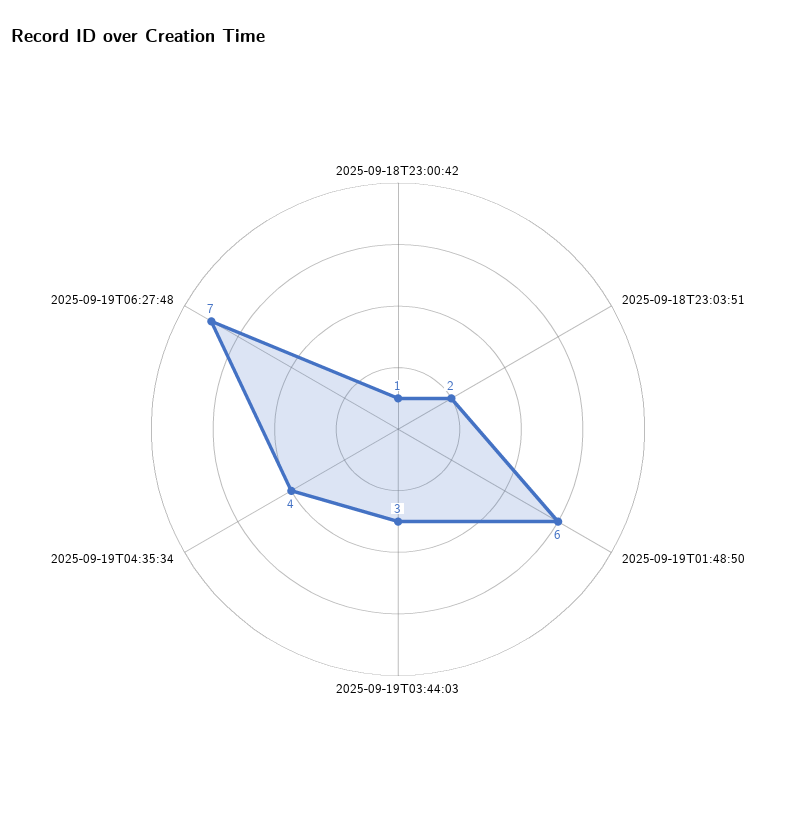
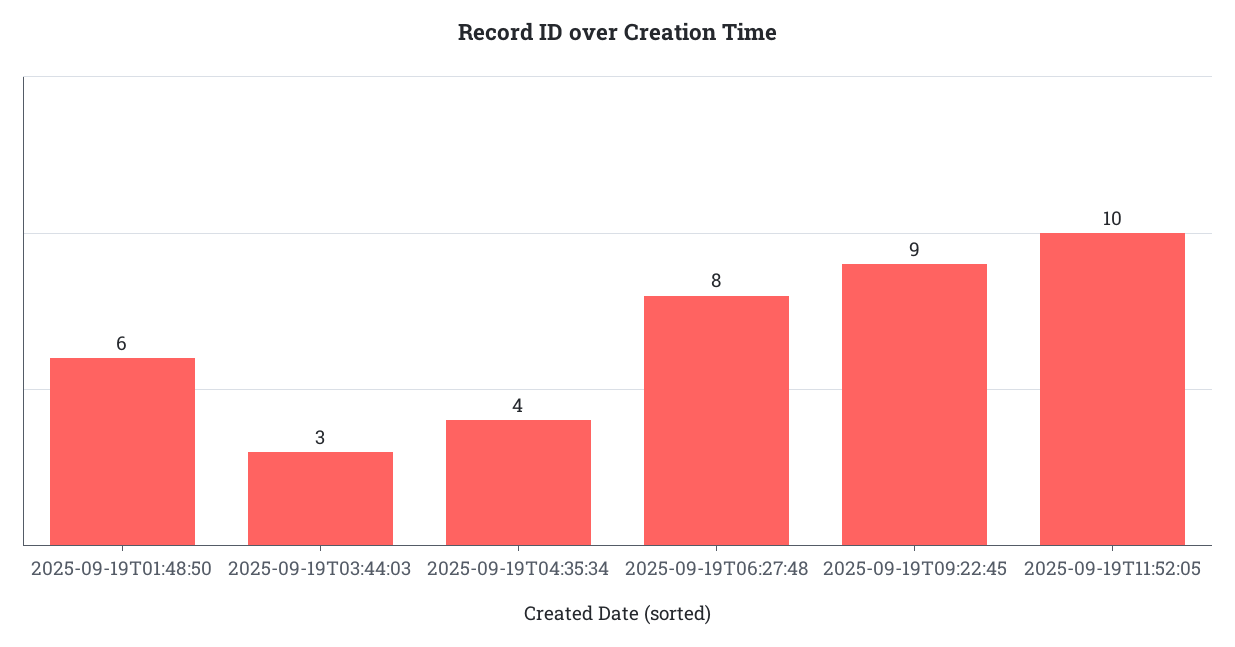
2025-09-18T23:00:42: 1 -> none
2025-09-18T23:03:51: 2 -> none
2025-09-19T06:27:48: 7 -> 8
2025-09-19T09:22:45: none -> 9
2025-09-19T11:52:05: none -> 10

